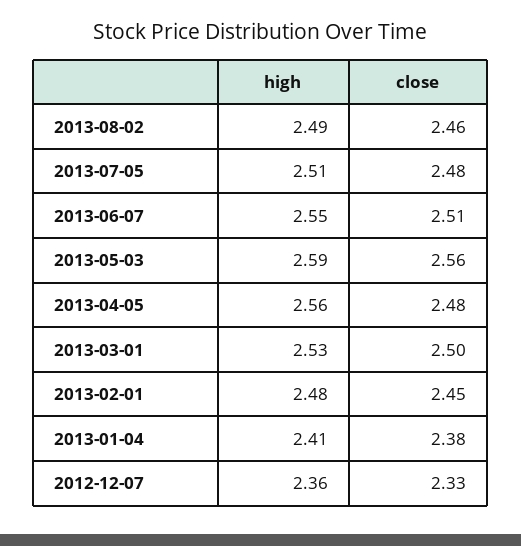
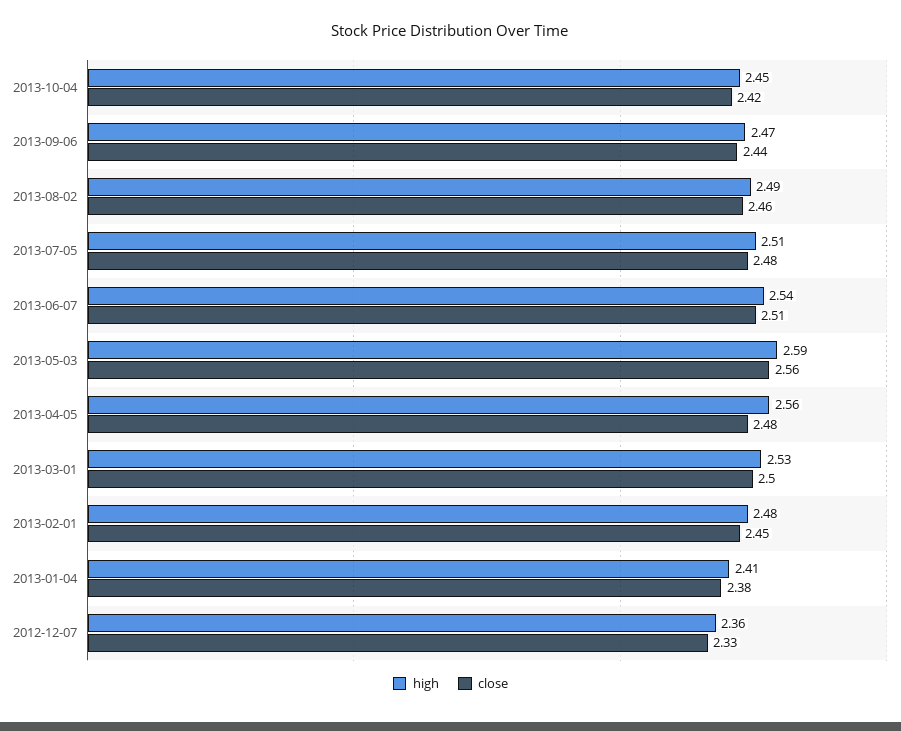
high, 2013-06-07: 2.55 -> 2.54
high, 2013-10-04: none -> 2.45
close, 2013-10-04: none -> 2.42
high, 2013-09-06: none -> 2.47
close, 2013-09-06: none -> 2.44

